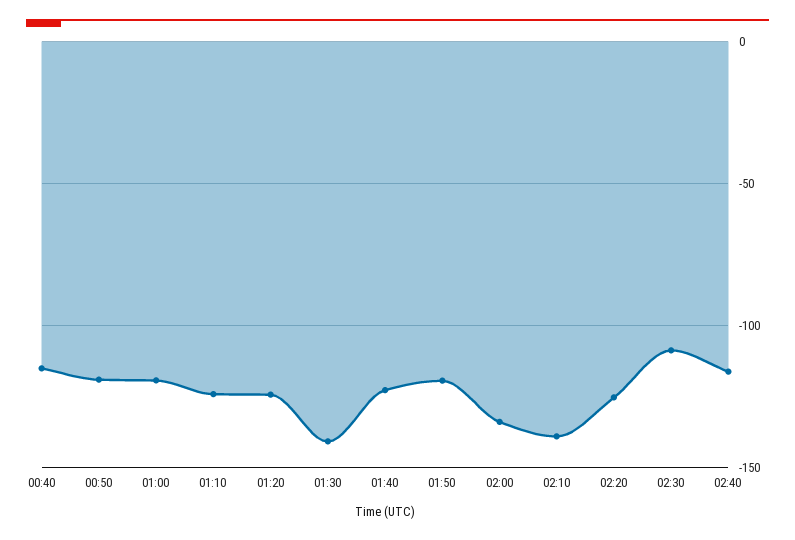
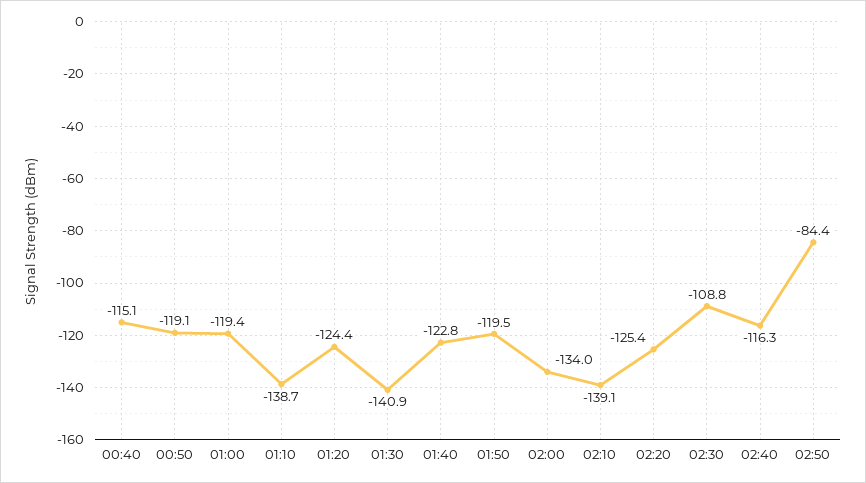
01:10: -125 -> -138.7
02:50: none -> -84.4

